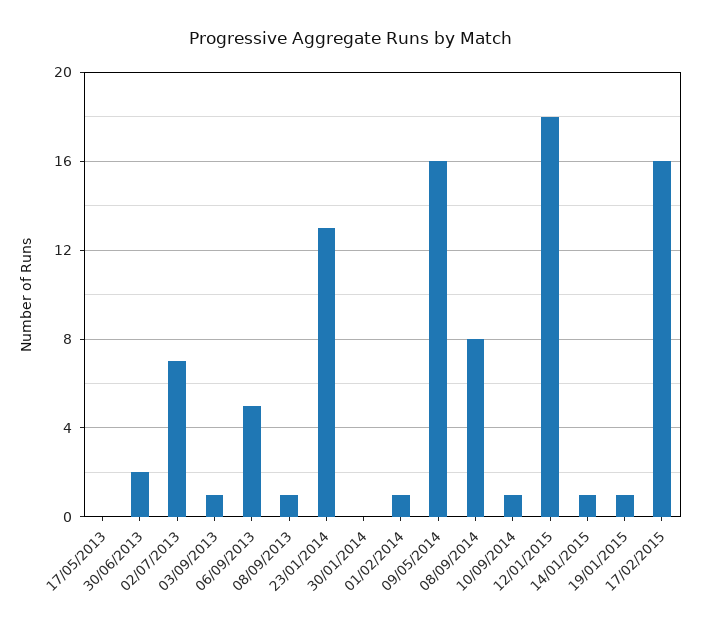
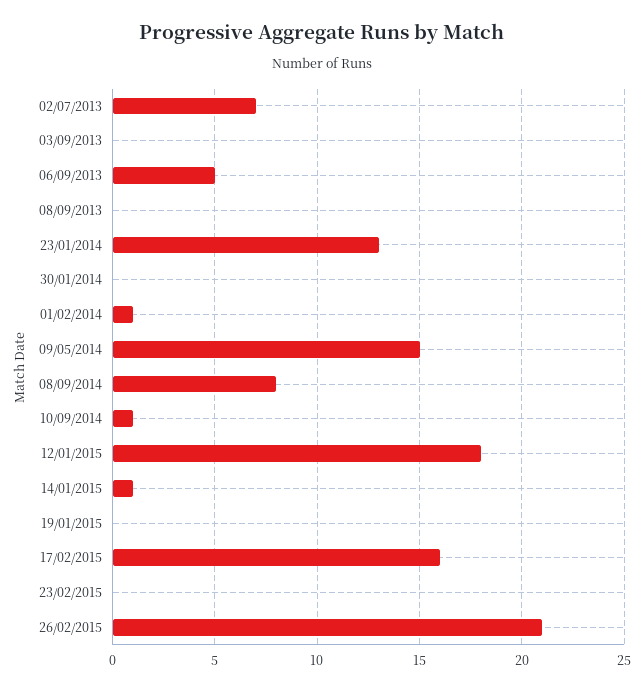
17/05/2013: 0 -> none
30/06/2013: 2 -> none
03/09/2013: 1 -> 0
08/09/2013: 1 -> 0
09/05/2014: 16 -> 15
19/01/2015: 1 -> 0
23/02/2015: none -> 0
26/02/2015: none -> 21

